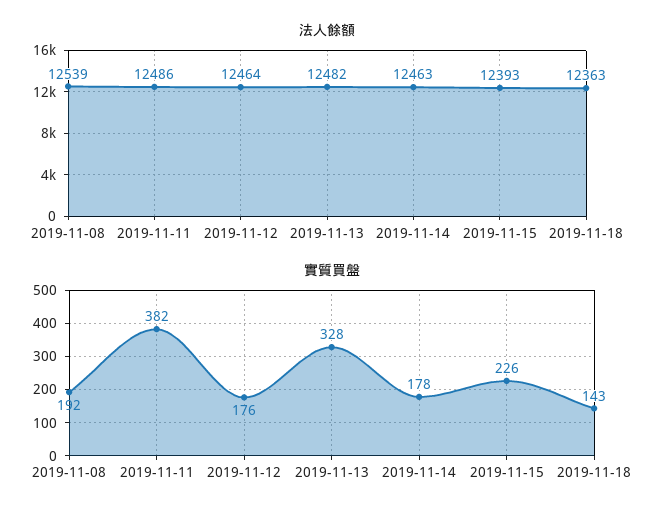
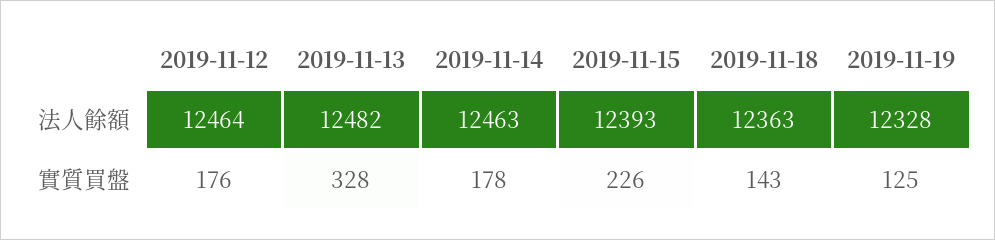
法人餘額, 2019-11-08: 12539 -> none
法人餘額, 2019-11-11: 12486 -> none
實質買盤, 2019-11-08: 192 -> none
實質買盤, 2019-11-11: 382 -> none
法人餘額, 2019-11-19: none -> 12328
實質買盤, 2019-11-19: none -> 125

